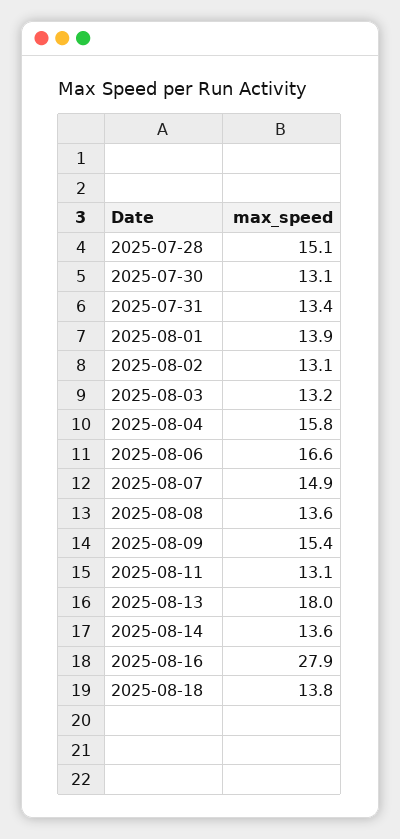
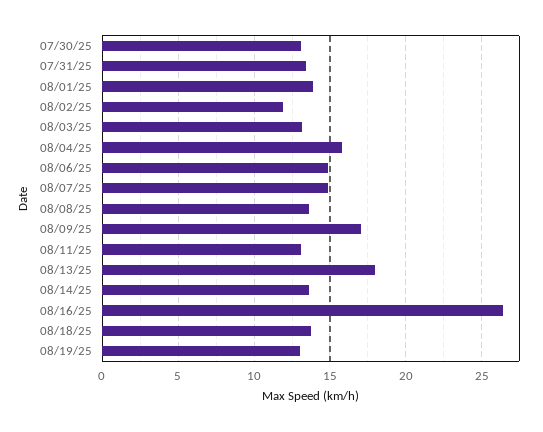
2025-07-28: 15.1 -> none
2025-08-02: 13.1 -> 12
2025-08-06: 16.6 -> 15
2025-08-09: 15.4 -> 17
2025-08-16: 27.9 -> 26.5
08/19/25: none -> 13

